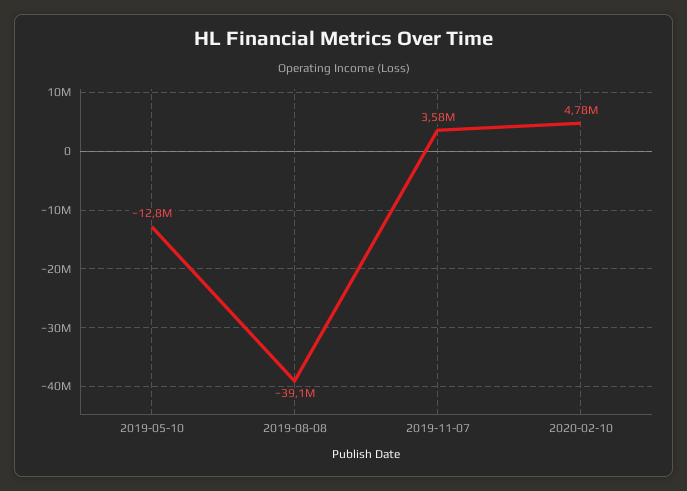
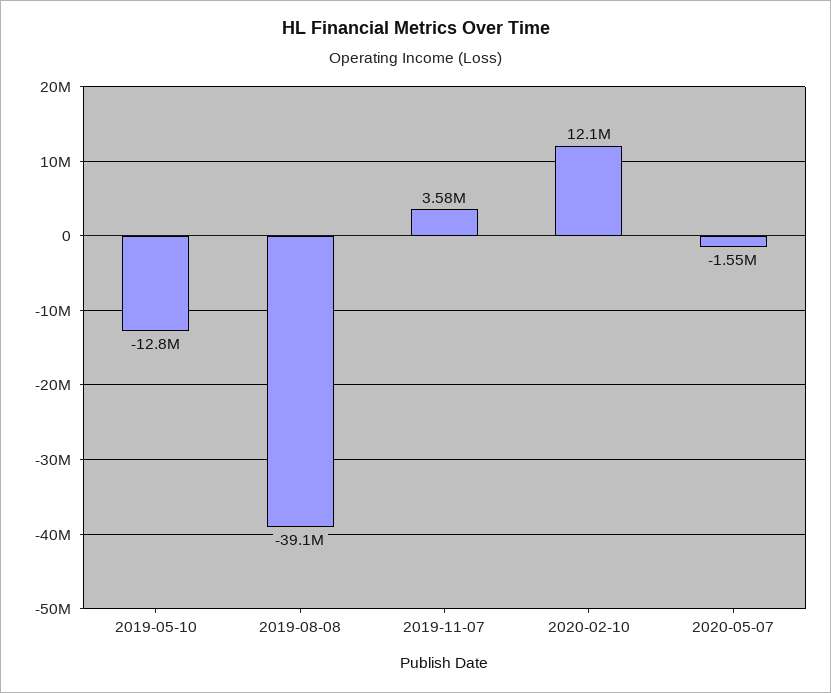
2020-02-10: 4780000 -> 12100000
2020-05-07: none -> -1550000

